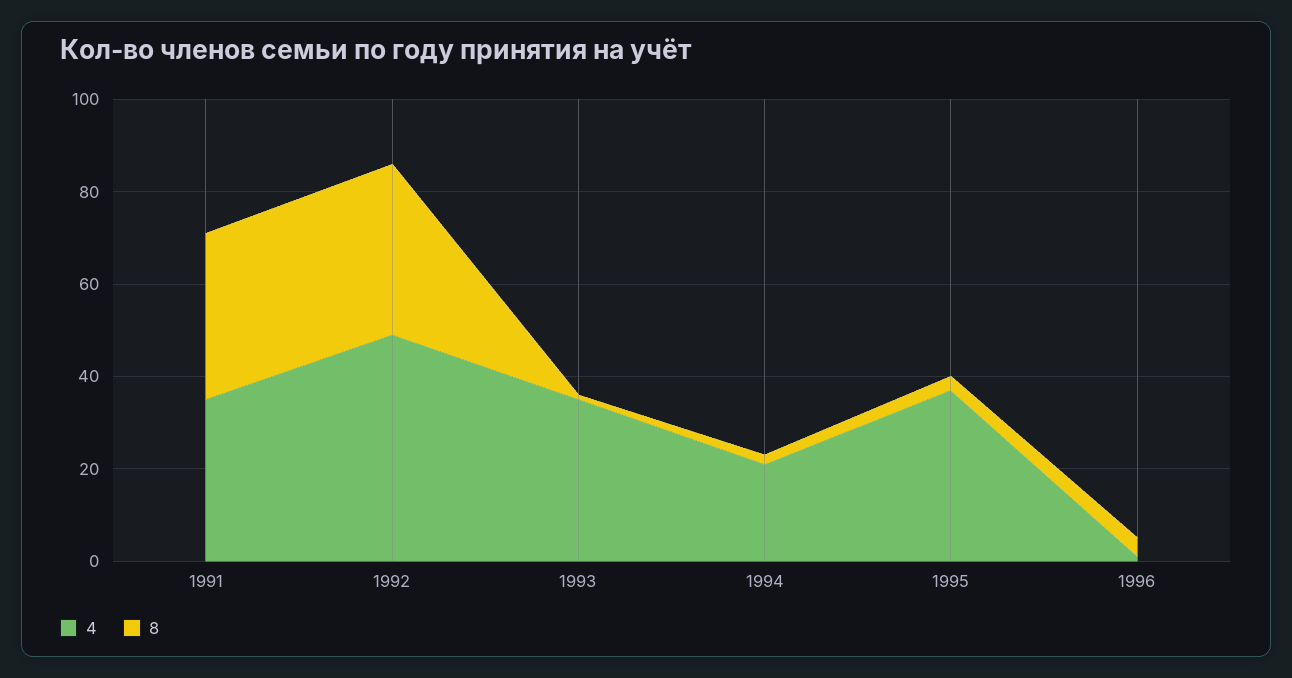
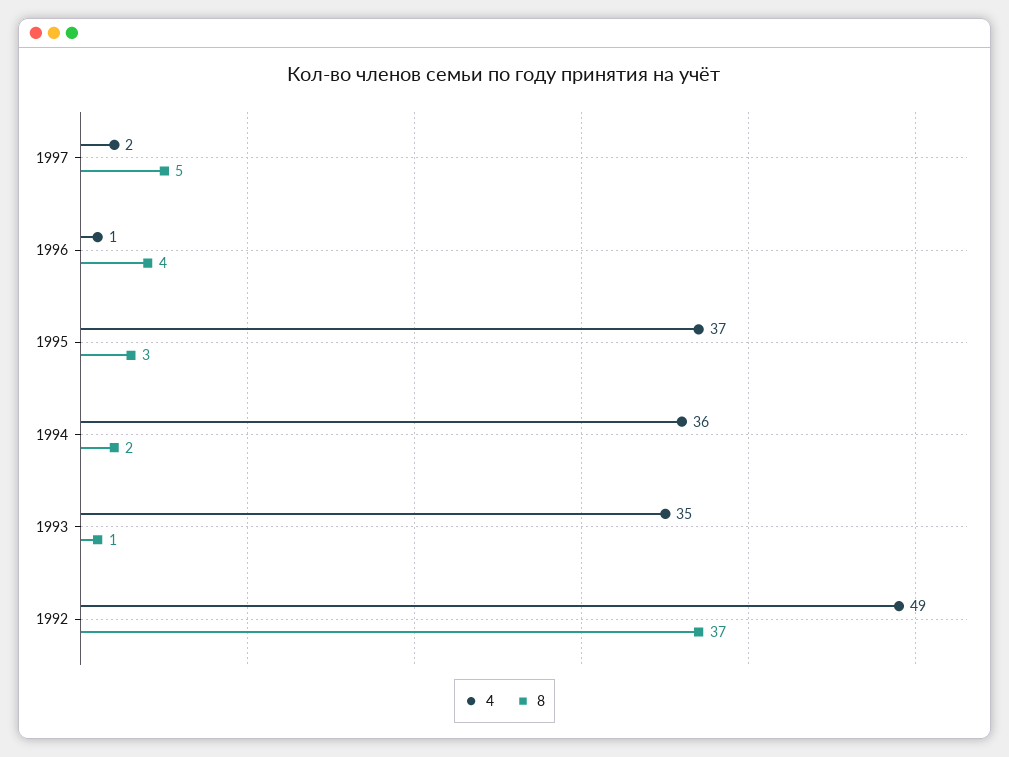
4, 1991: 35 -> none
8, 1991: 35 -> none
4, 1994: 20 -> 36
4, 1997: none -> 2
8, 1997: none -> 5

